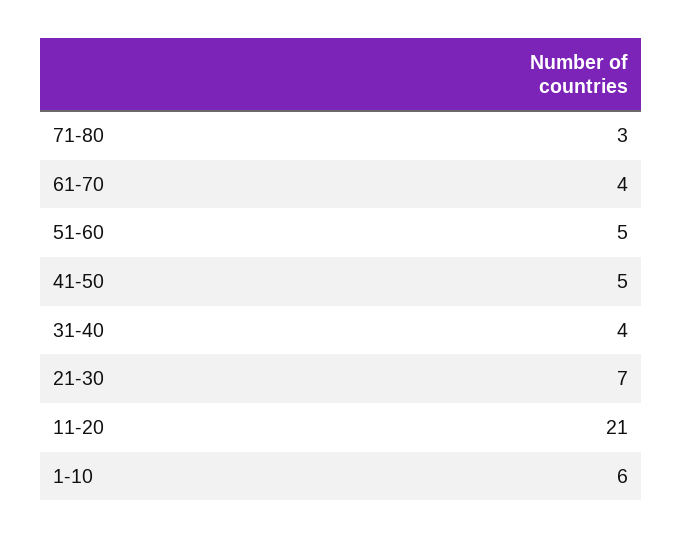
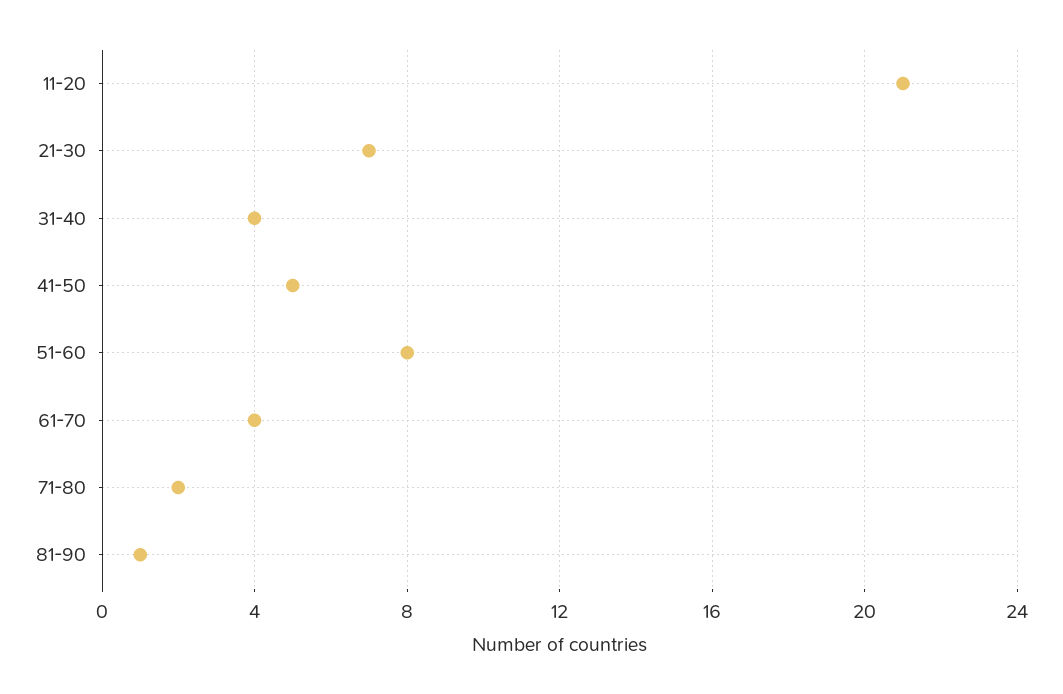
71-80: 3 -> 2
51-60: 5 -> 8
1-10: 6 -> none
81-90: none -> 1

